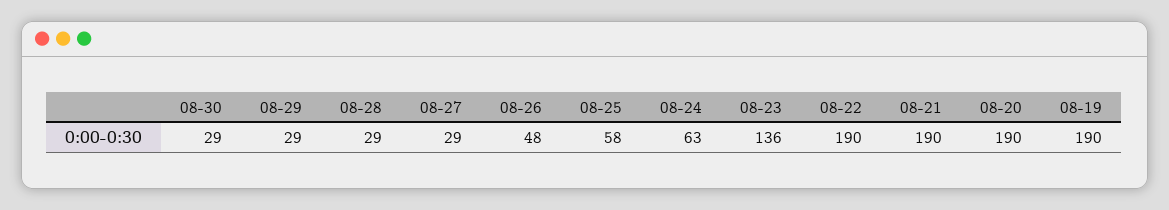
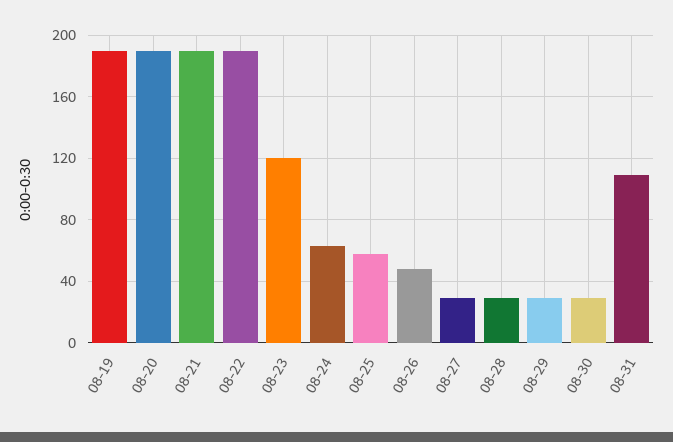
08-23: 136 -> 120
08-31: none -> 110

